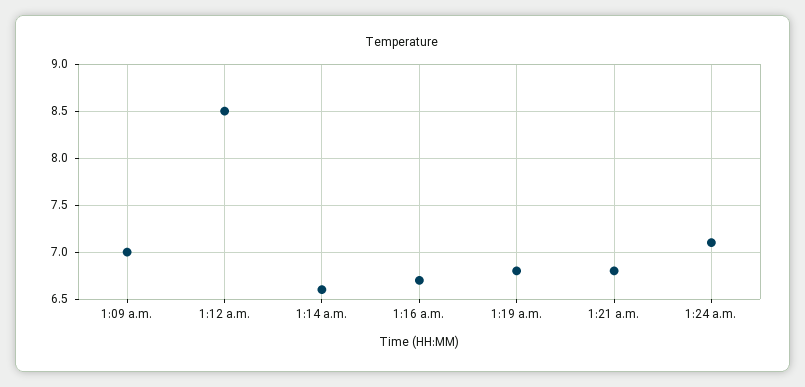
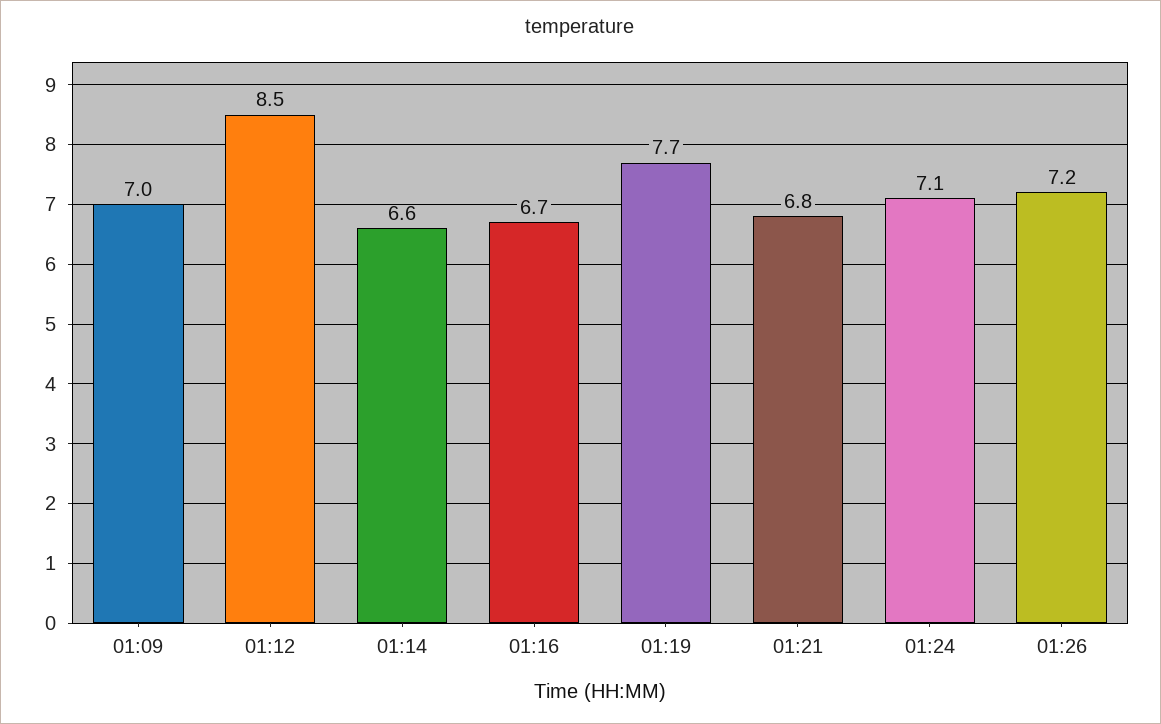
1:19 a.m.: 6.8 -> 7.7
01:26: none -> 7.2

